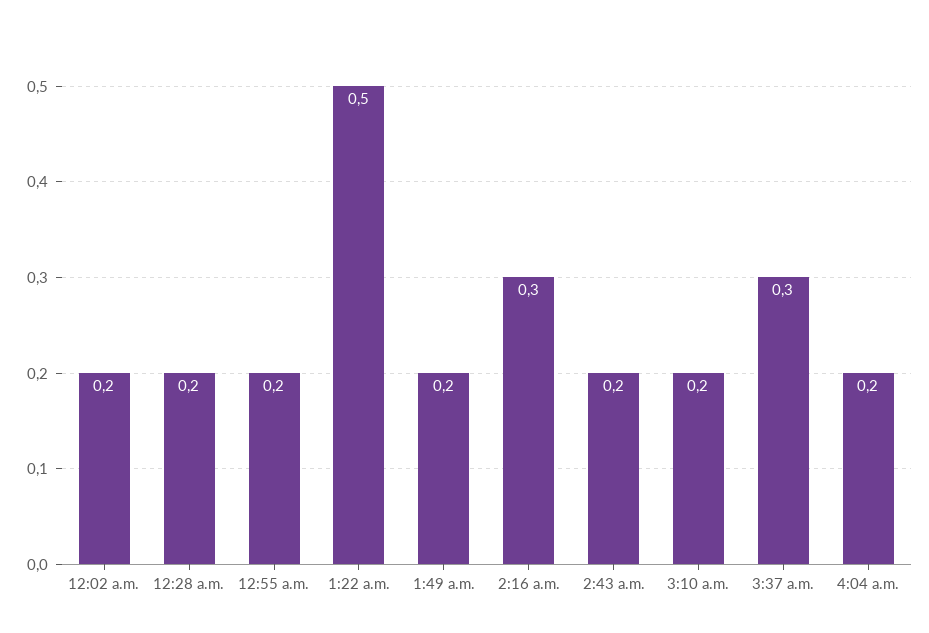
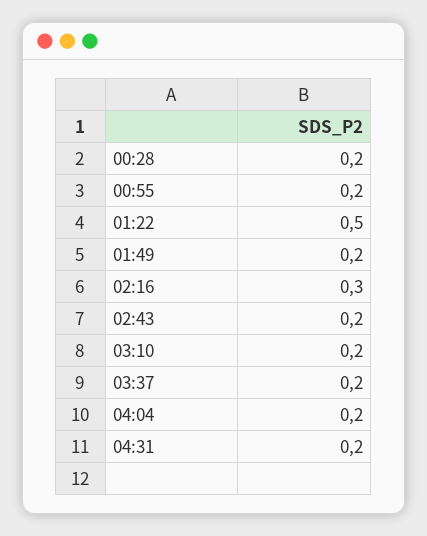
12:02 a.m.: 0.2 -> none
3:37 a.m.: 0.3 -> 0.2
04:31: none -> 0.2

